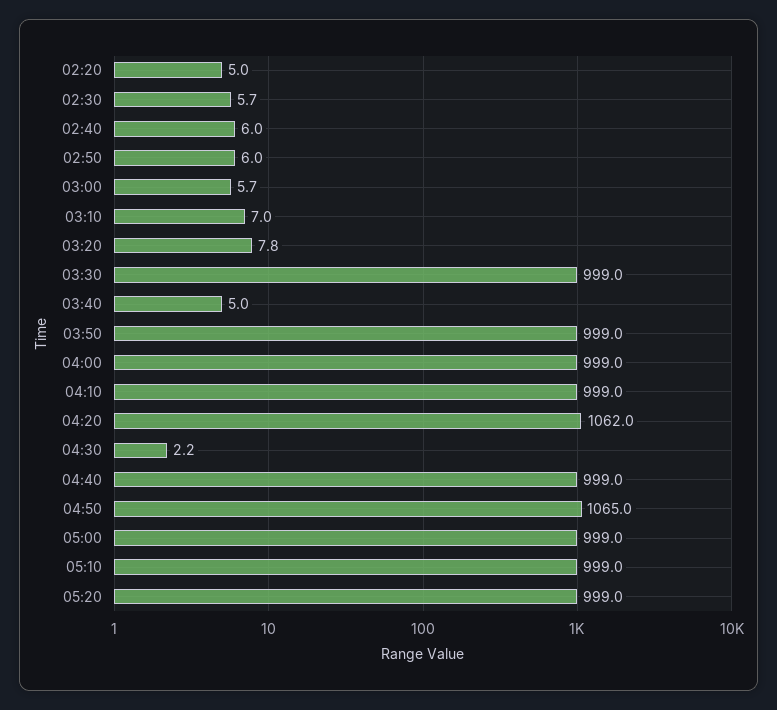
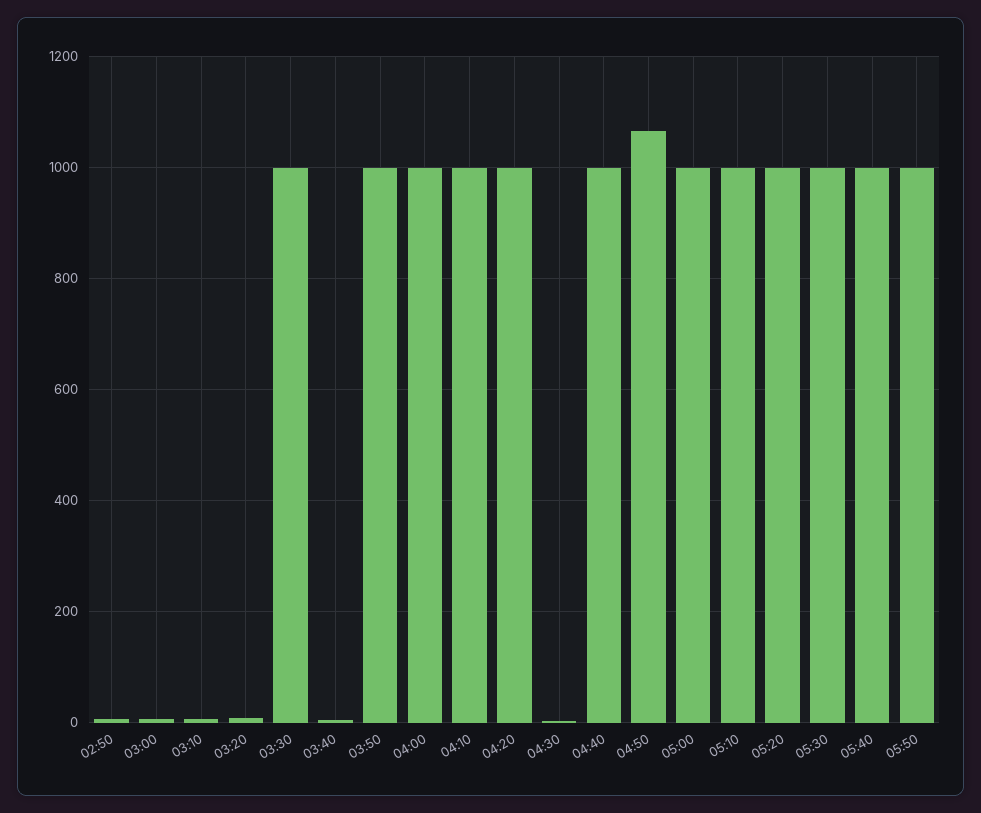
02:20: 5 -> none
02:30: 5.7 -> none
02:40: 6 -> none
04:20: 1062 -> 1000
05:30: none -> 1000
05:40: none -> 1000
05:50: none -> 1000

